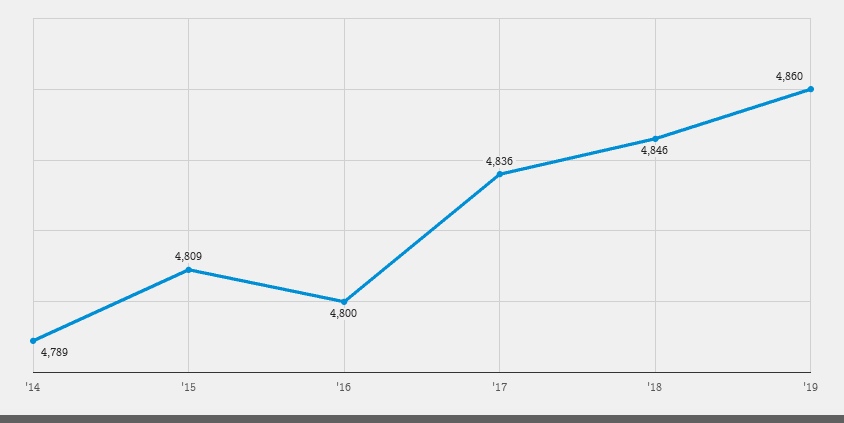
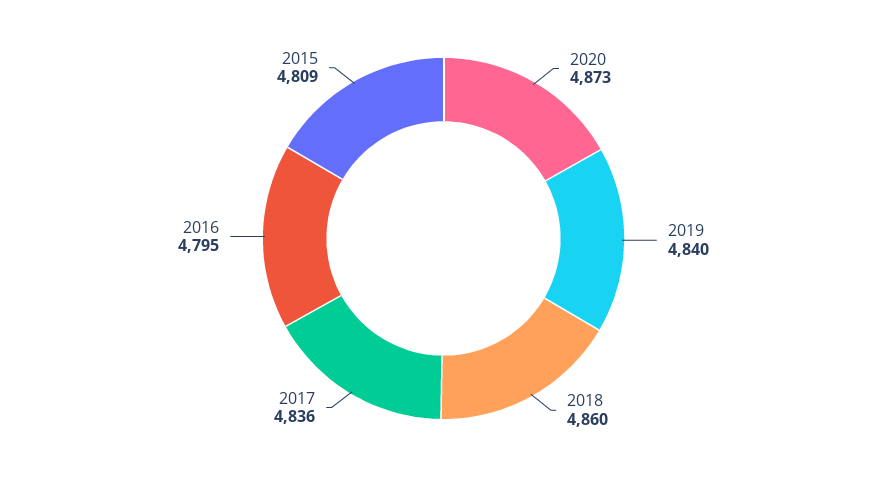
'14: 4789 -> none
'16: 4800 -> 4795
'18: 4846 -> 4860
'19: 4860 -> 4840
2020: none -> 4873

